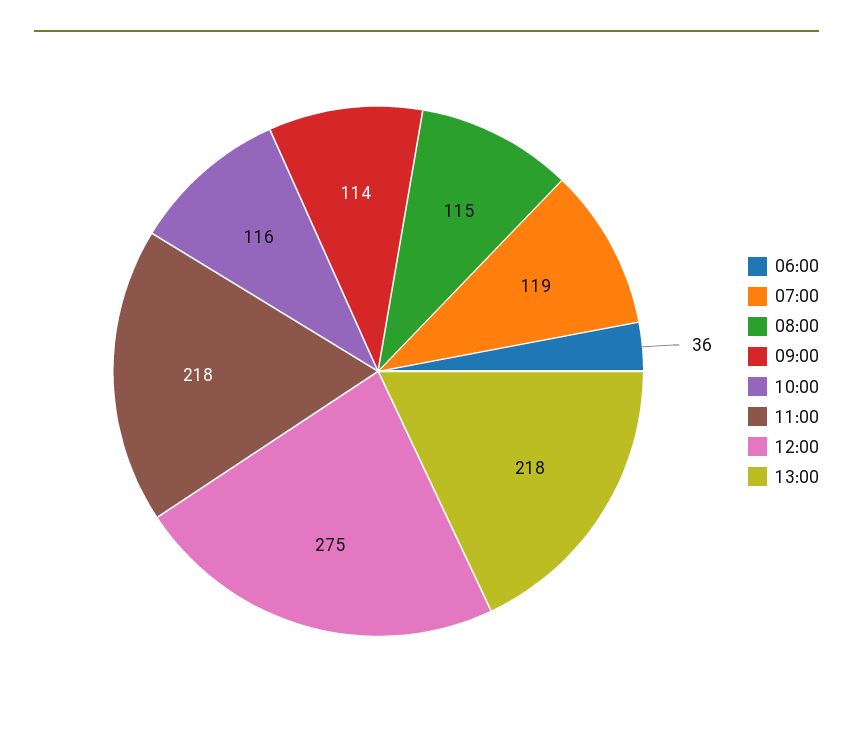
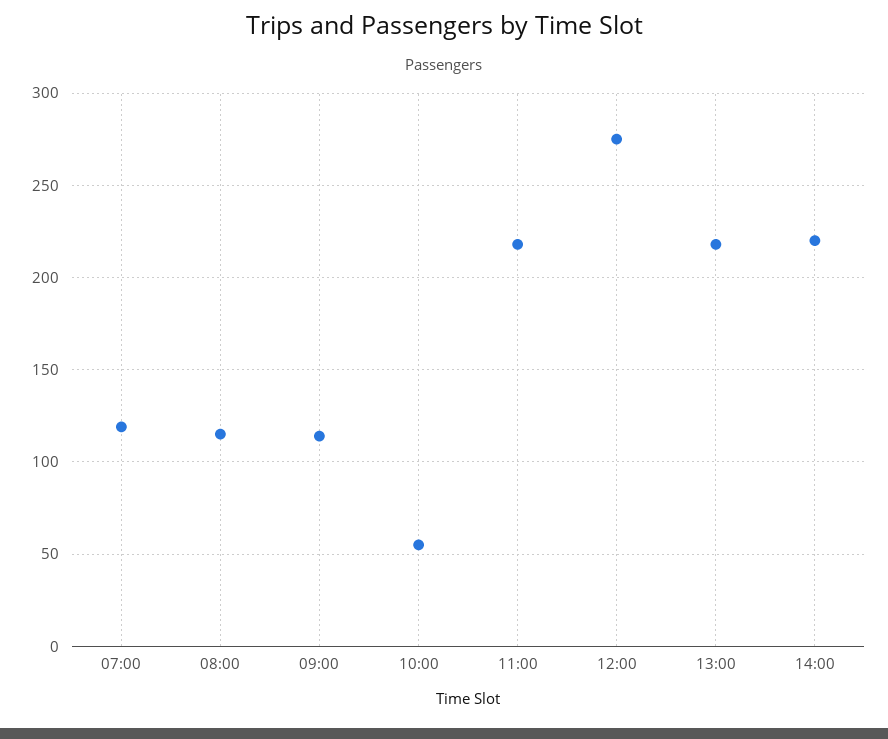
06:00: 36 -> none
10:00: 116 -> 55
14:00: none -> 220

